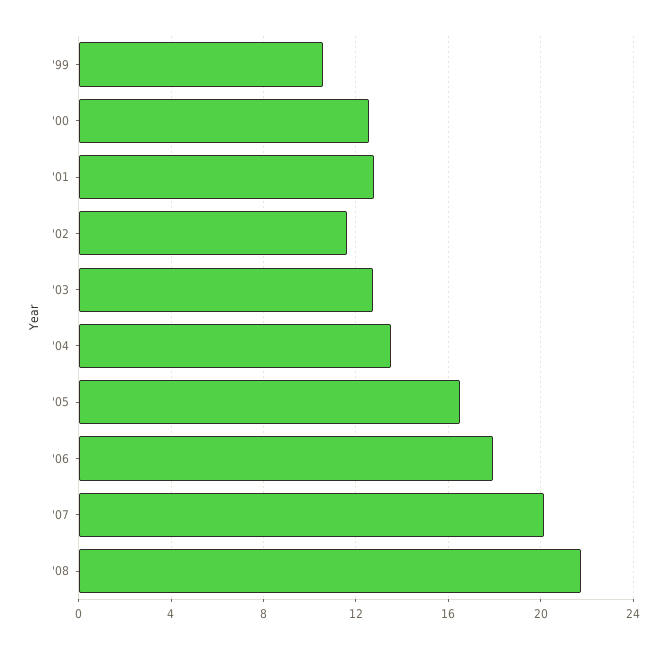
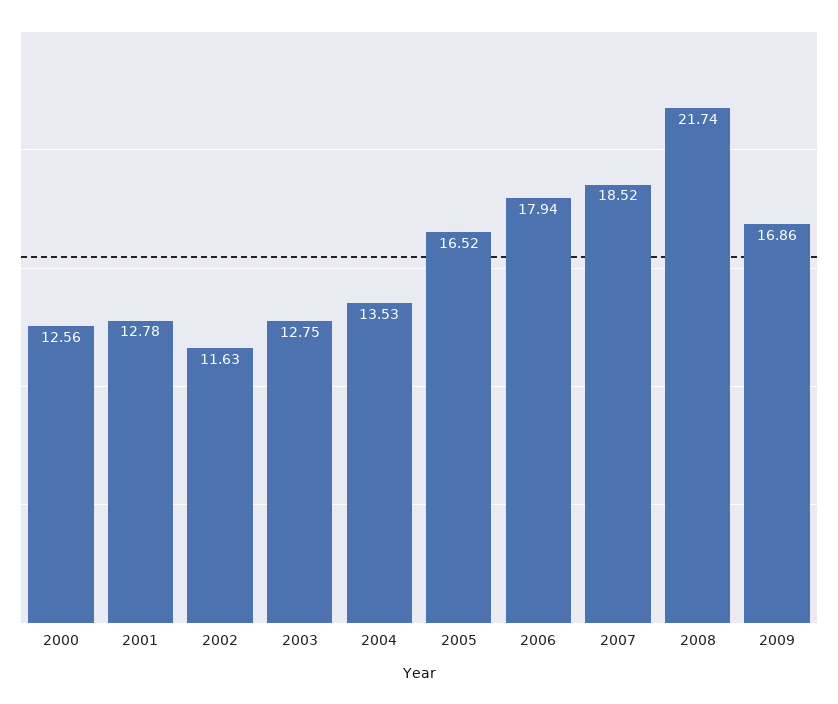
'99: 10.5 -> none
'07: 20 -> 18.52
2009: none -> 16.86

